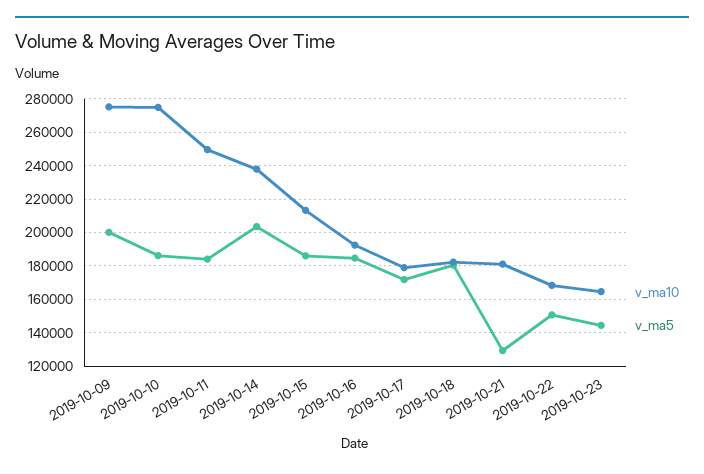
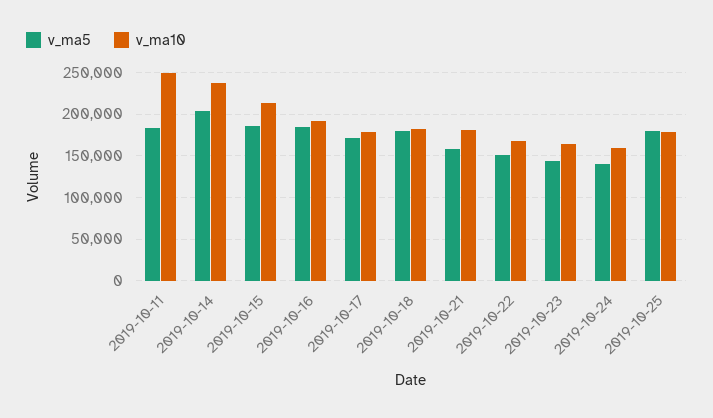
v_ma10, 2019-10-09: 275000 -> none
v_ma5, 2019-10-09: 200000 -> none
v_ma10, 2019-10-10: 275000 -> none
v_ma5, 2019-10-10: 185000 -> none
v_ma5, 2019-10-21: 130000 -> 160000
v_ma5, 2019-10-24: none -> 140000
v_ma10, 2019-10-24: none -> 160000
v_ma5, 2019-10-25: none -> 180000
v_ma10, 2019-10-25: none -> 180000

